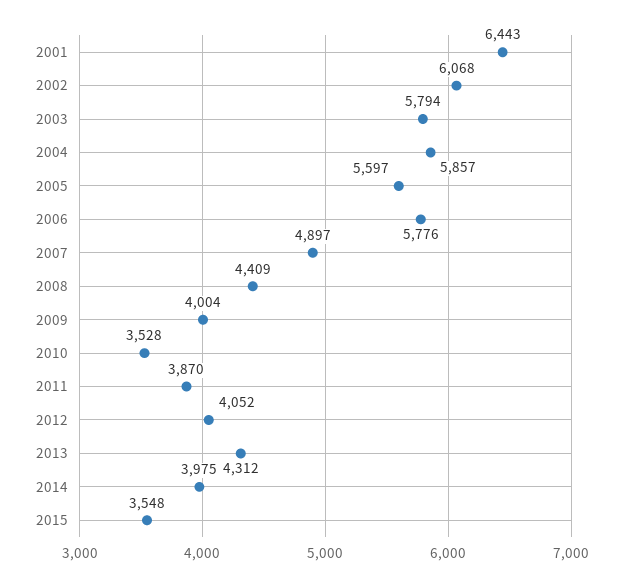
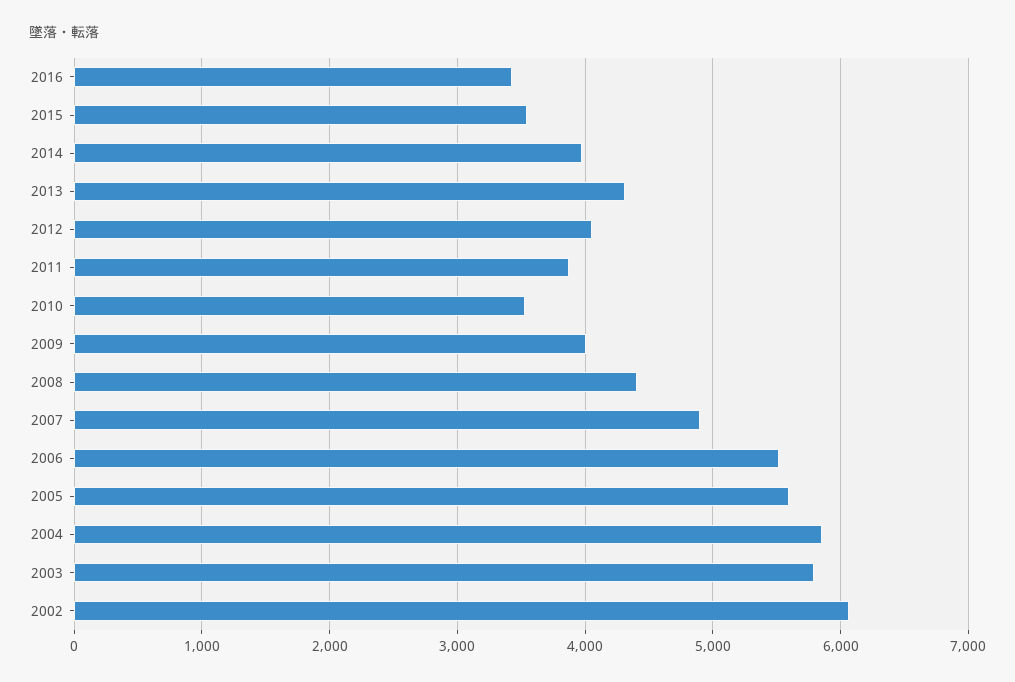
2001: 6443 -> none
2006: 5776 -> 5500
2016: none -> 3400

